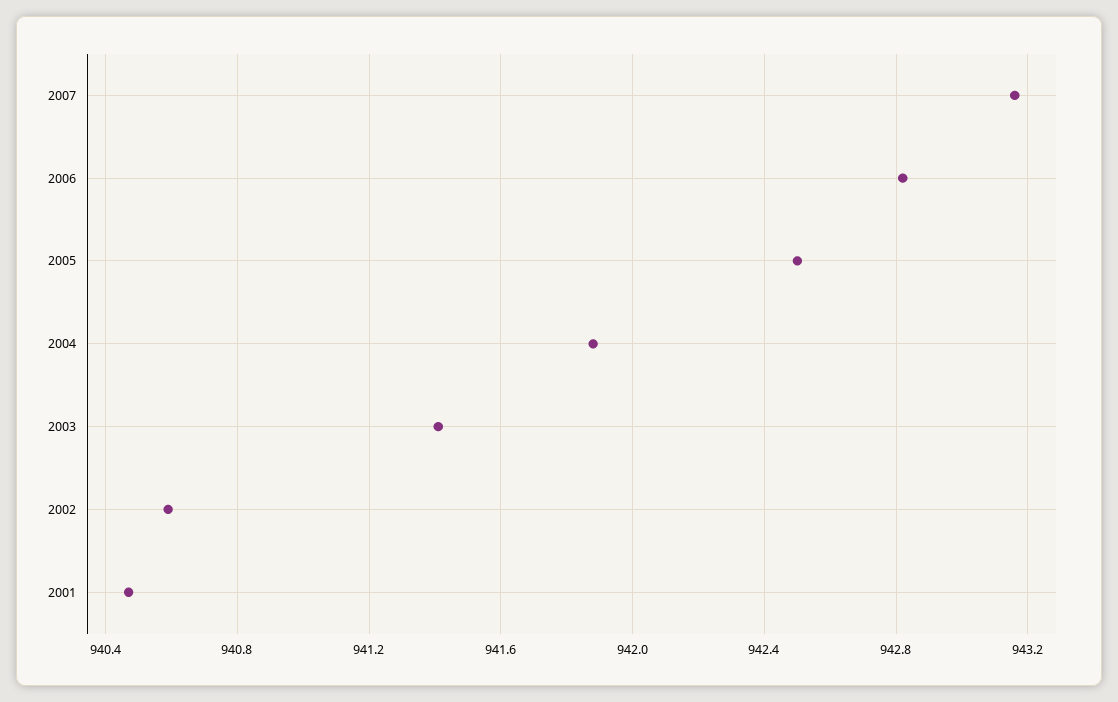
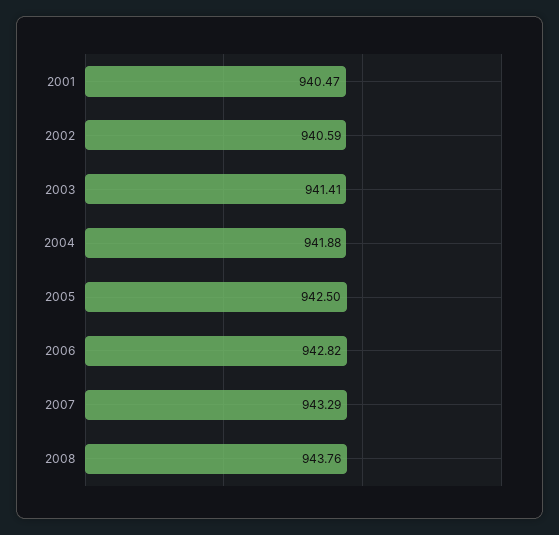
2007: 943.15 -> 943.29
2008: none -> 943.76

